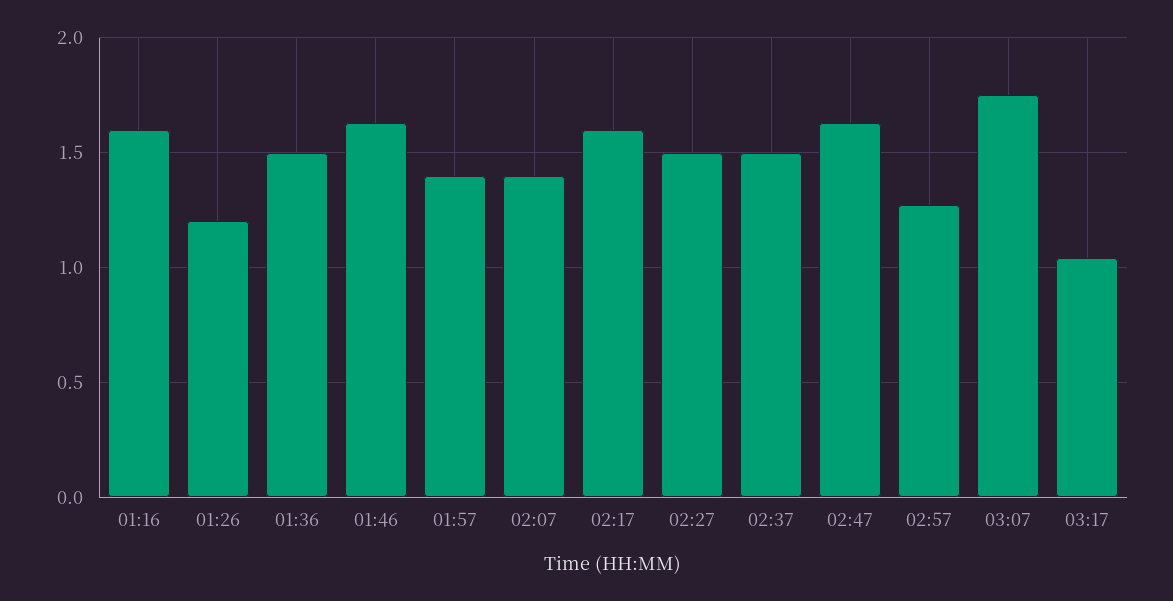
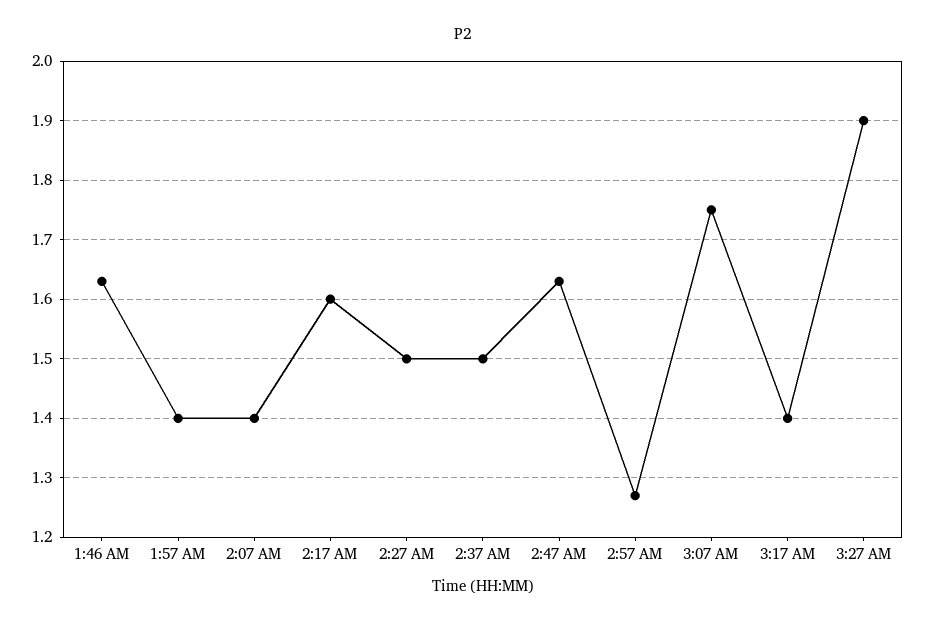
01:16: 1.6 -> none
01:26: 1.2 -> none
01:36: 1.5 -> none
03:17: 1.05 -> 1.4
3:27 AM: none -> 1.9

